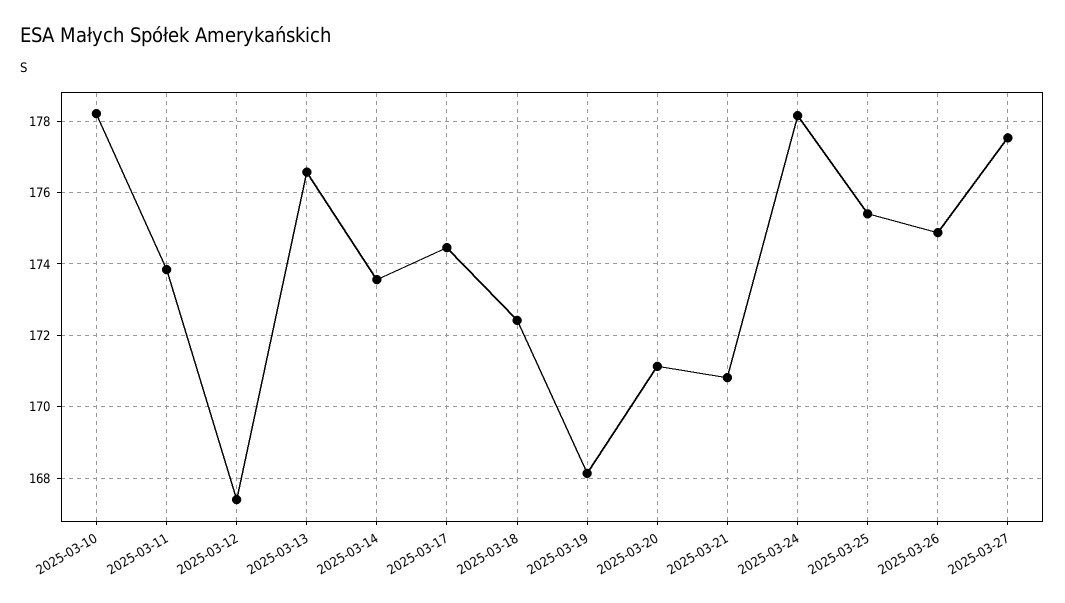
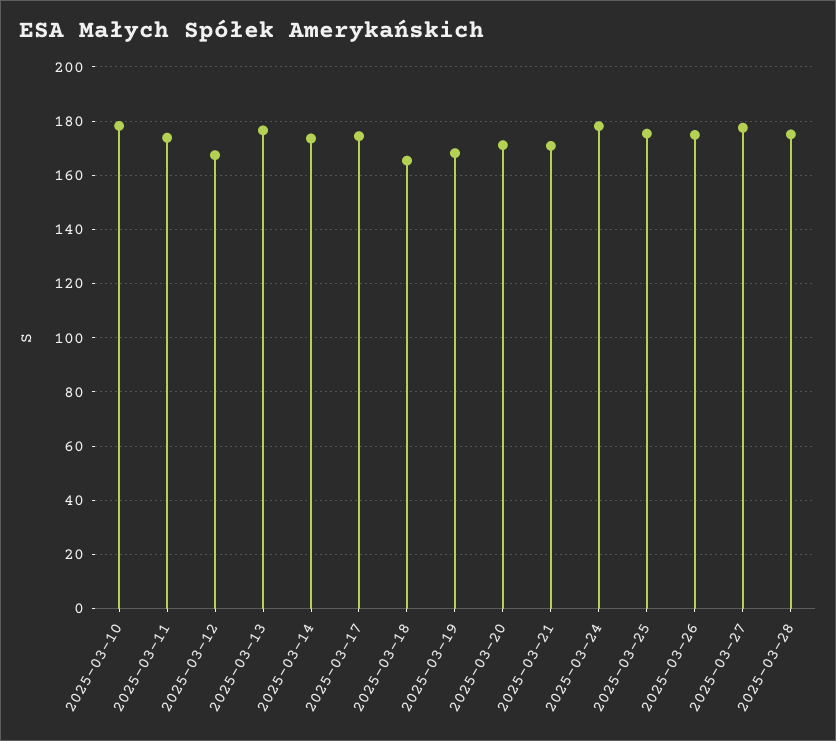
2025-03-18: 172.4 -> 165
2025-03-28: none -> 175

